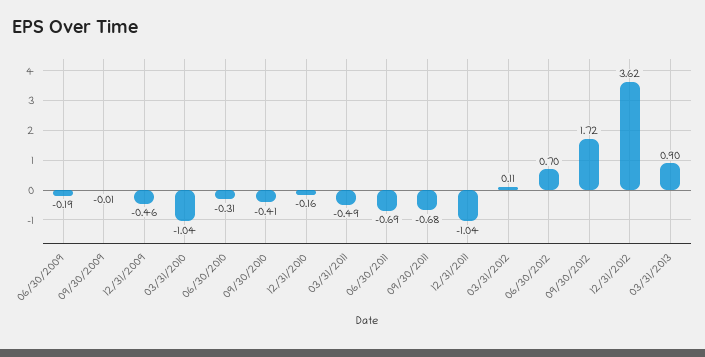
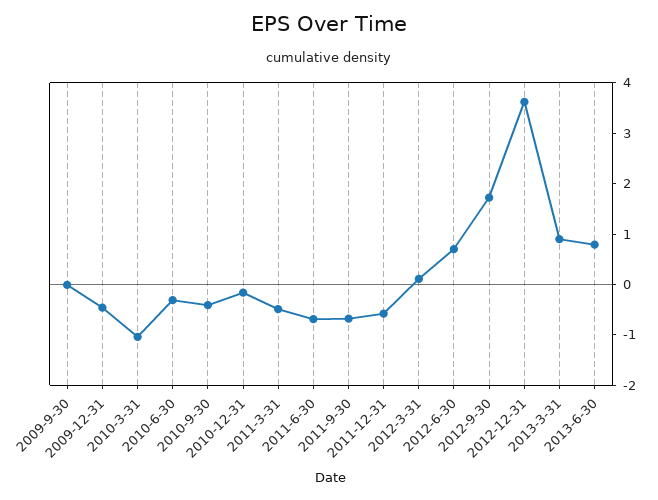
06/30/2009: -0.19 -> none
12/31/2011: -1.04 -> -0.6
2013-6-30: none -> 0.8

